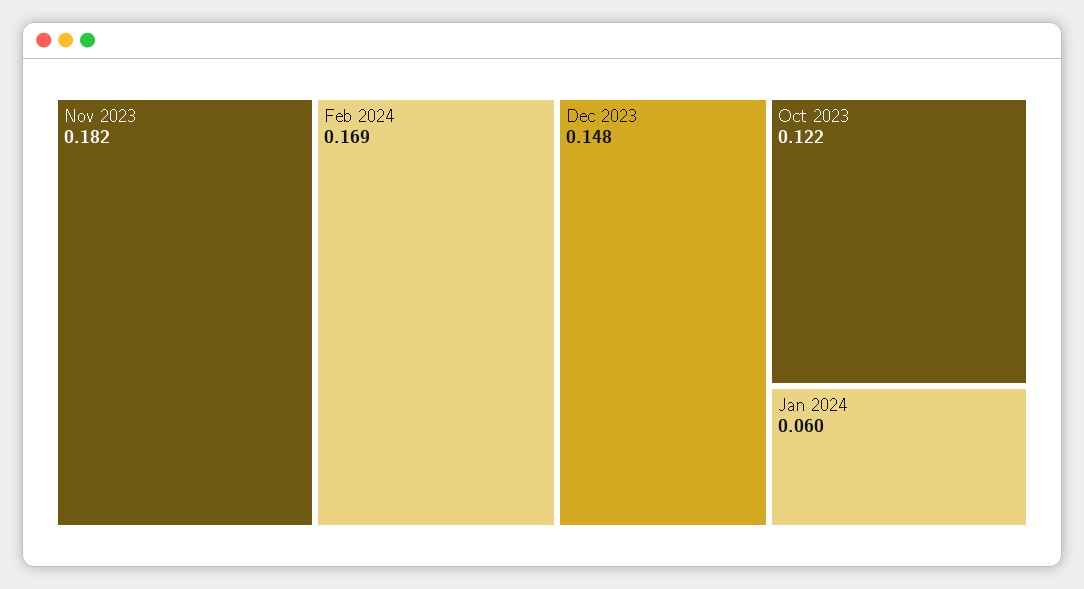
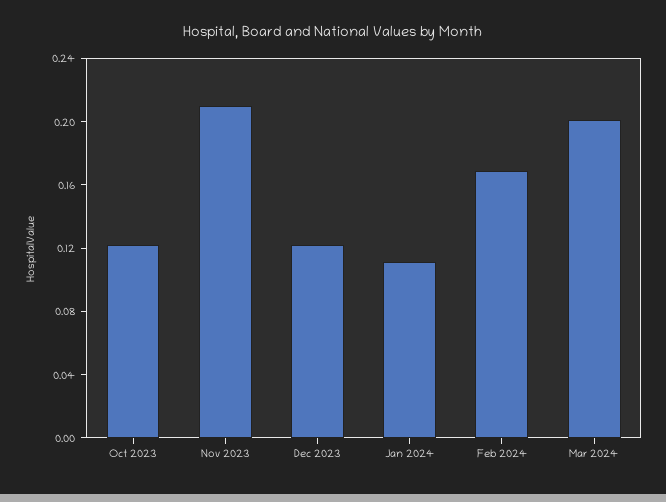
Nov 2023: 0.182 -> 0.21
Dec 2023: 0.148 -> 0.12
Jan 2024: 0.06 -> 0.11
Mar 2024: none -> 0.2

